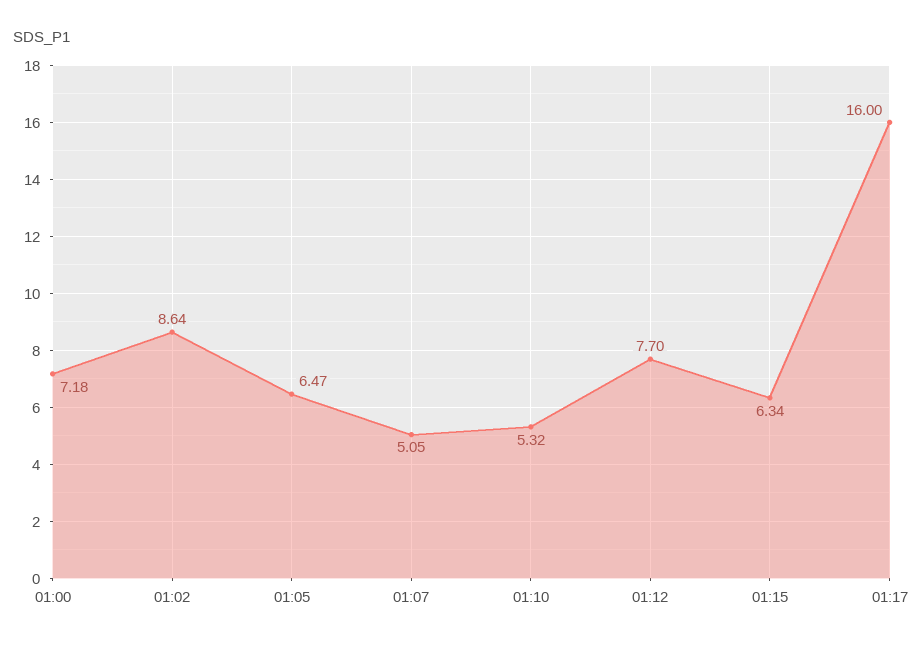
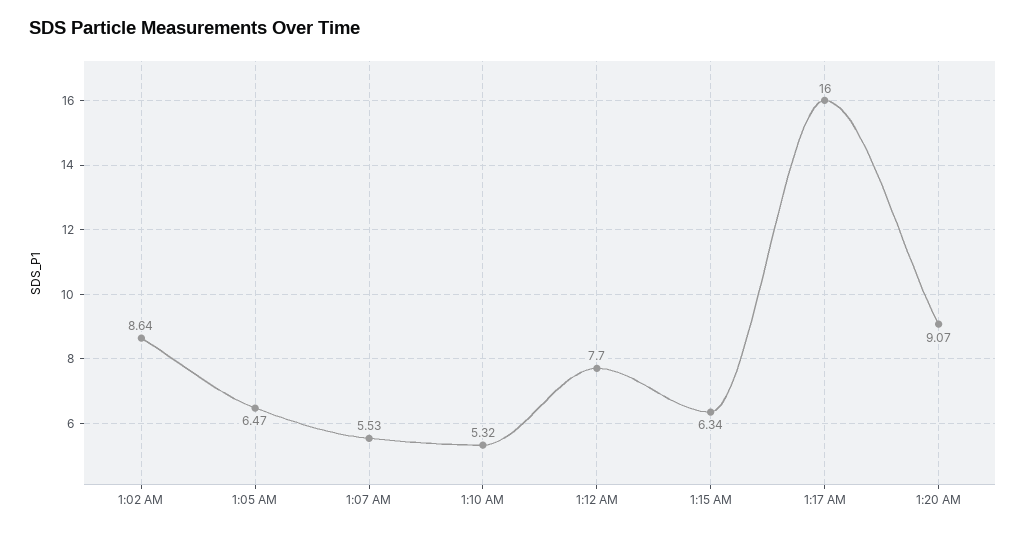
01:00: 7.18 -> none
01:07: 5.05 -> 5.53
1:20 AM: none -> 9.07

